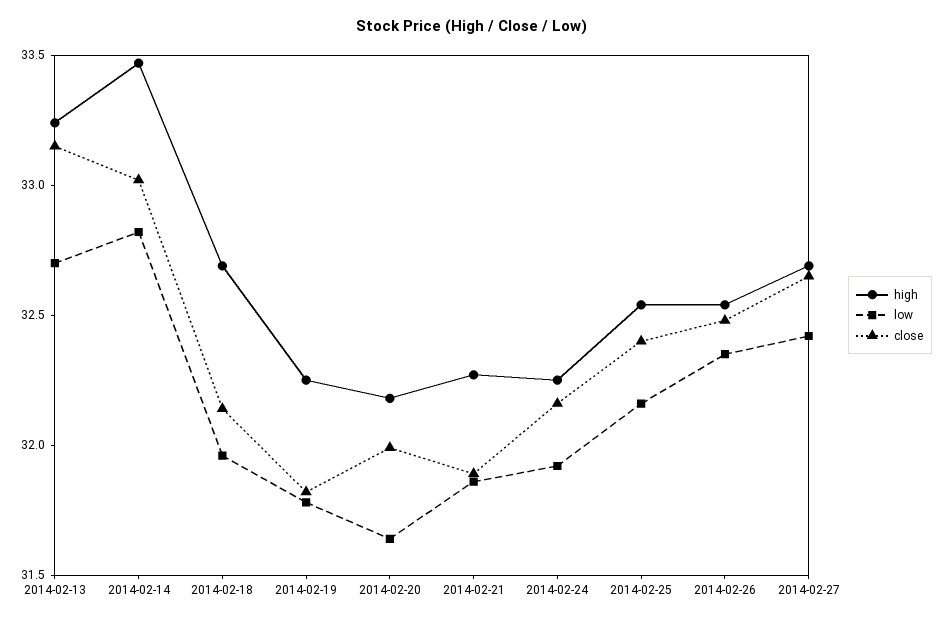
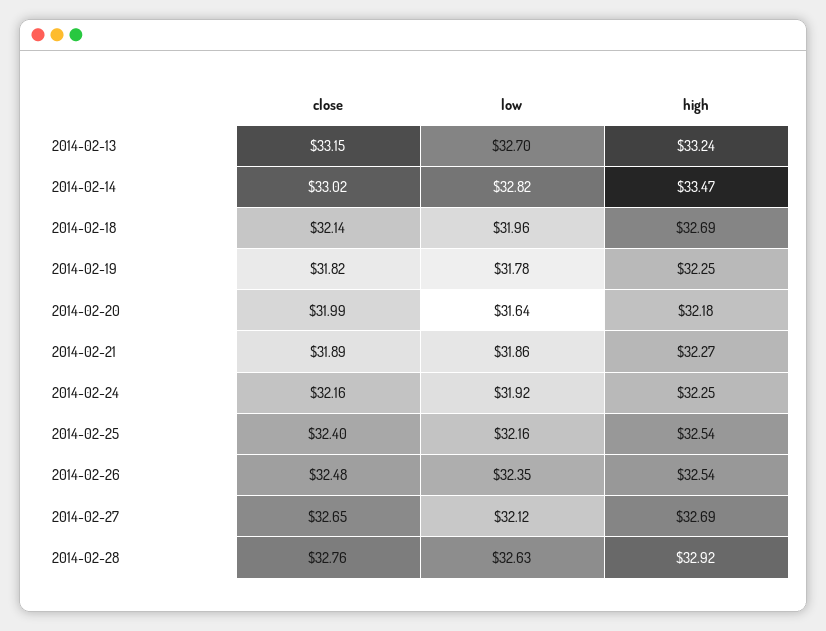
low, 2014-02-27: 32.4 -> 32.12
close, 2014-02-28: none -> 32.76
low, 2014-02-28: none -> 32.63
high, 2014-02-28: none -> 32.92

